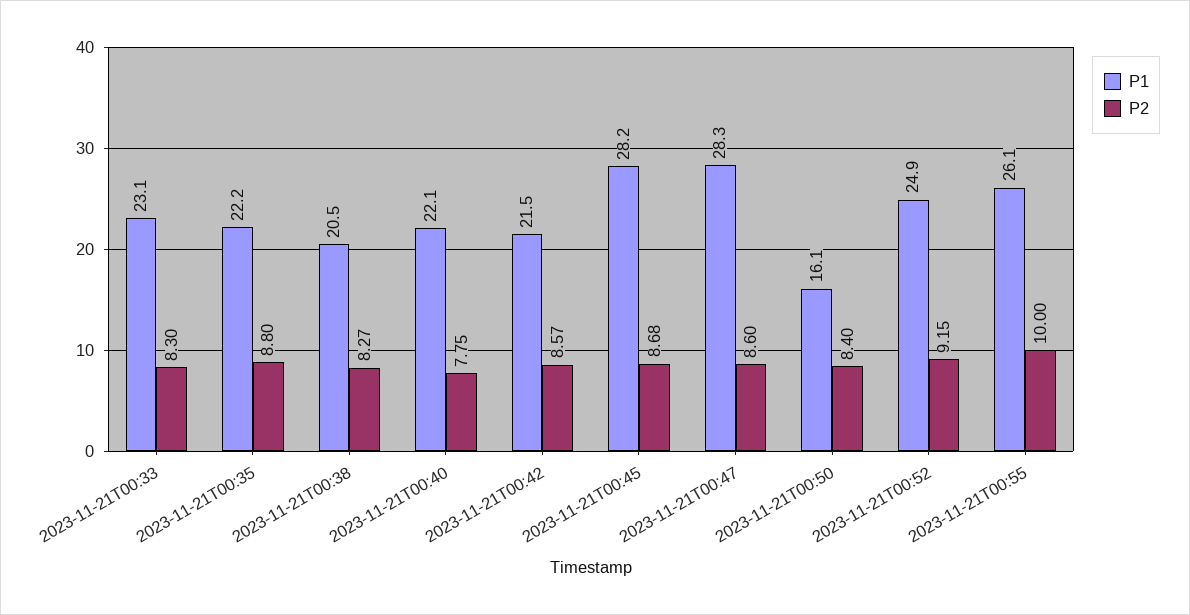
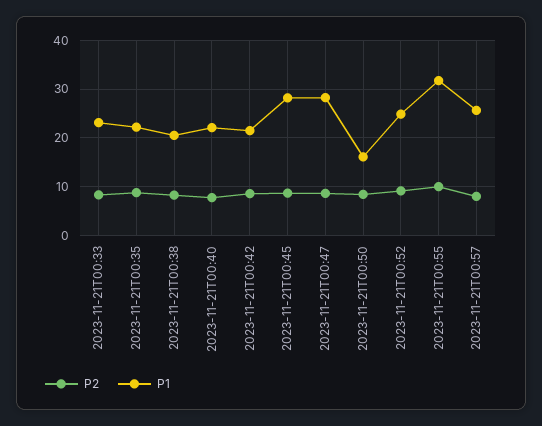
P1, 2023-11-21T00:55: 26.1 -> 32
P2, 2023-11-21T00:57: none -> 8
P1, 2023-11-21T00:57: none -> 26

